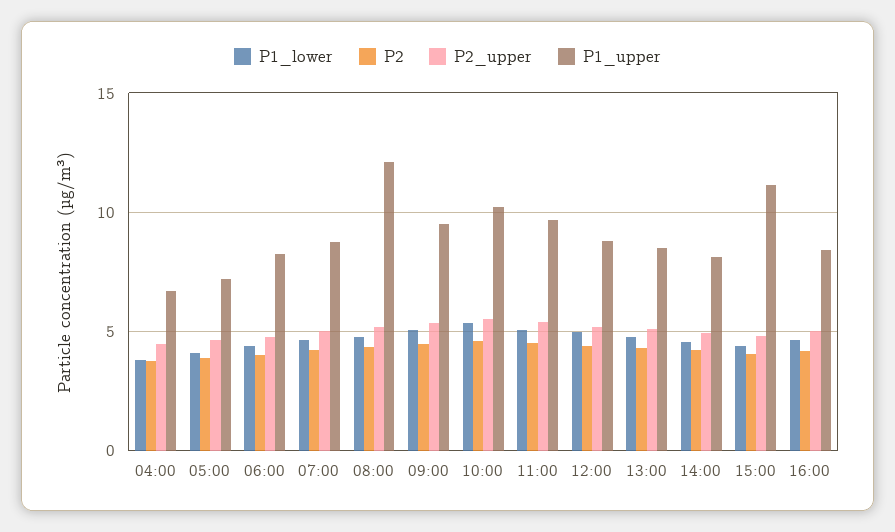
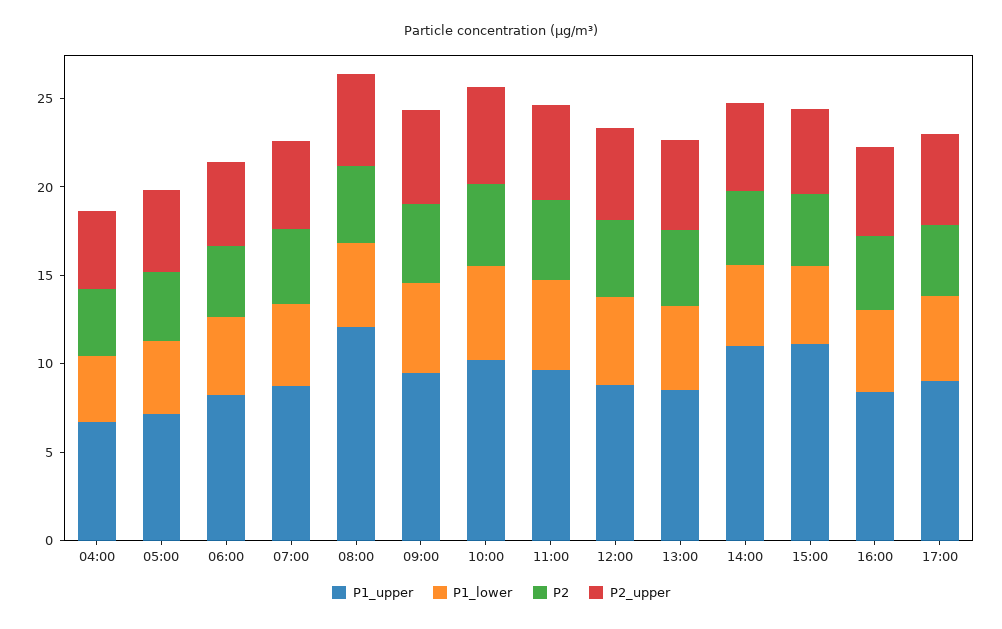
P1_upper, 14:00: 8 -> 11
P1_upper, 17:00: none -> 9
P1_lower, 17:00: none -> 5
P2, 17:00: none -> 4
P2_upper, 17:00: none -> 5

